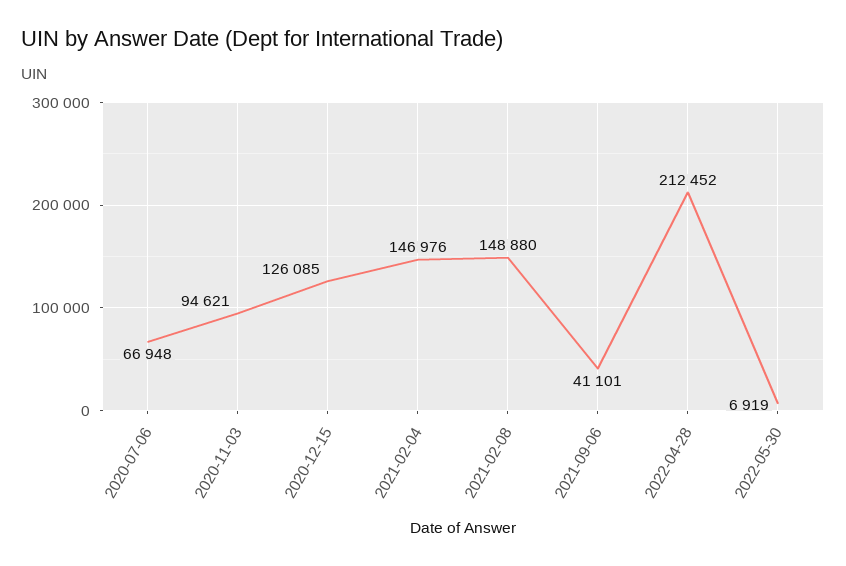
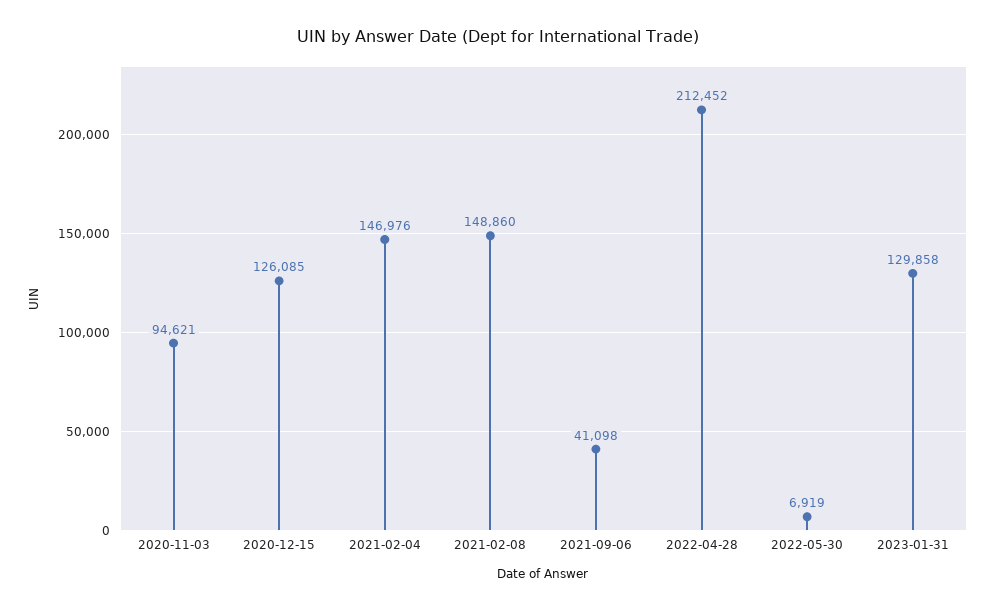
2020-07-06: 66948 -> none
2021-02-08: 148880 -> 148860
2021-09-06: 41101 -> 41098
2023-01-31: none -> 129858

